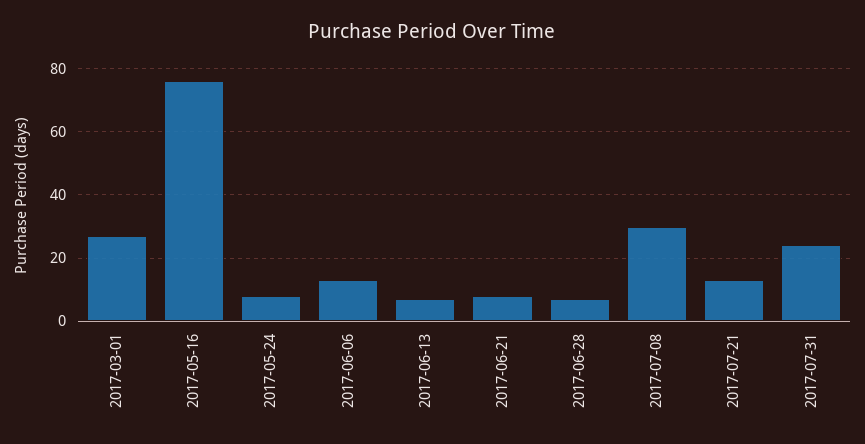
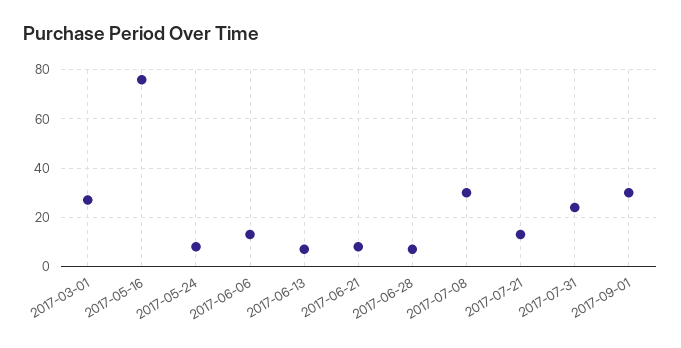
2017-09-01: none -> 30

